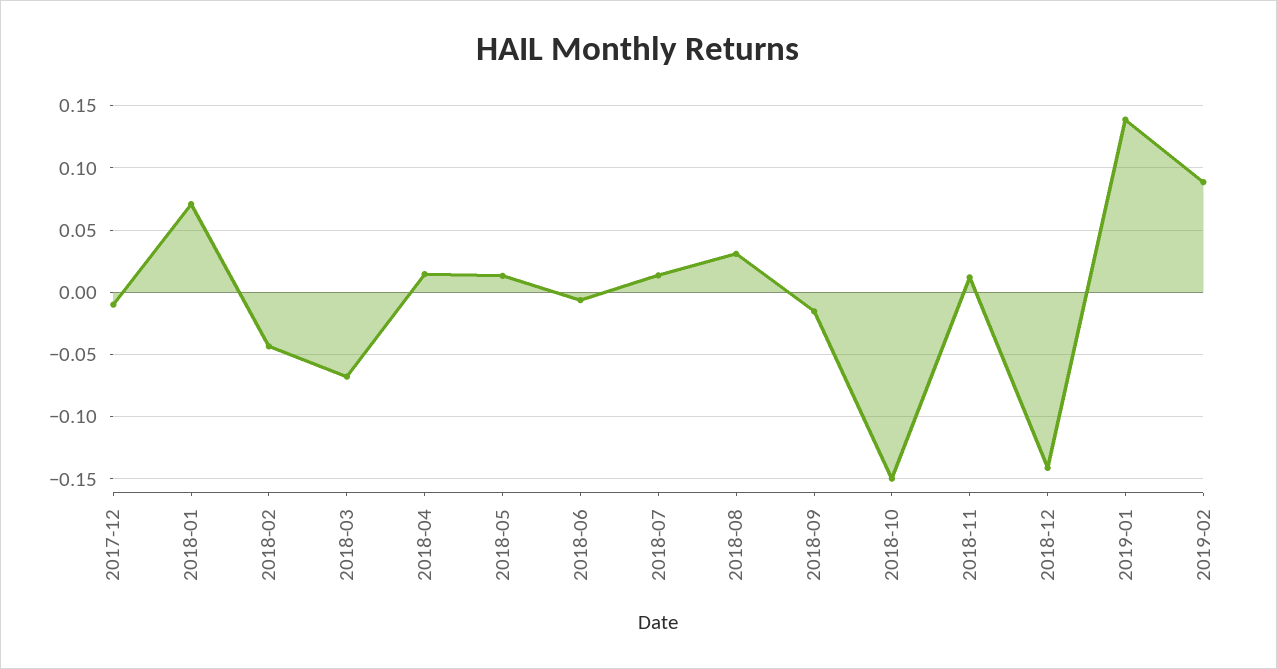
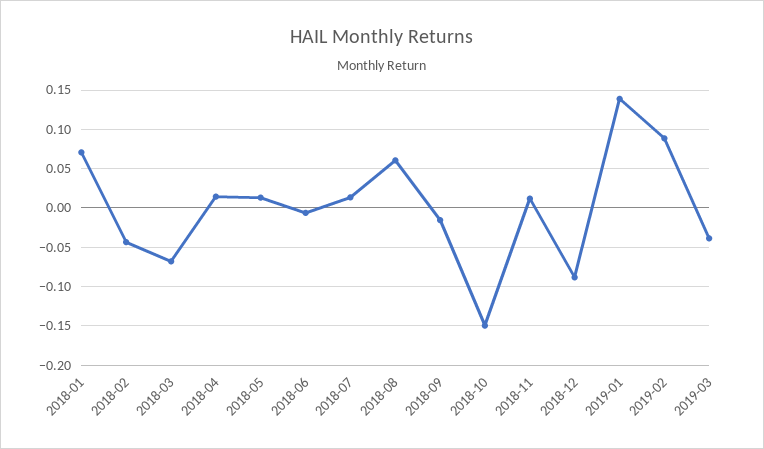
2017-12: -0.01 -> none
2018-08: 0.03 -> 0.06
2018-12: -0.14 -> -0.09
2019-03: none -> -0.04

